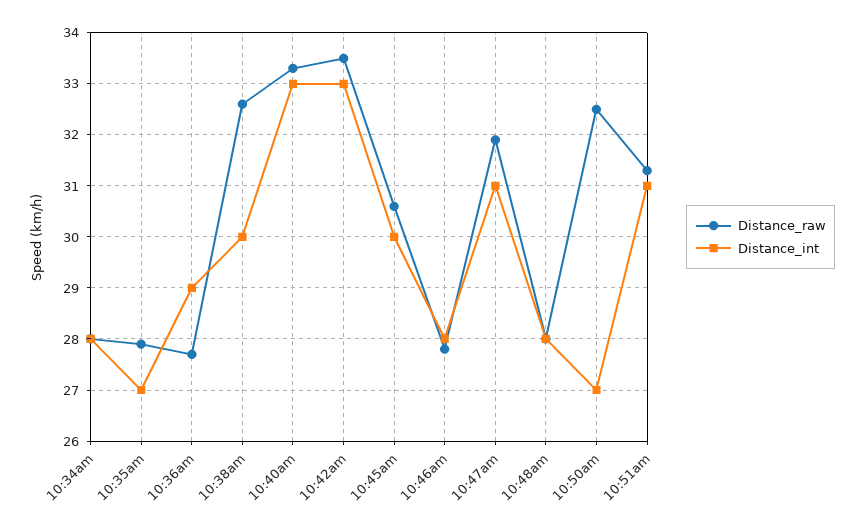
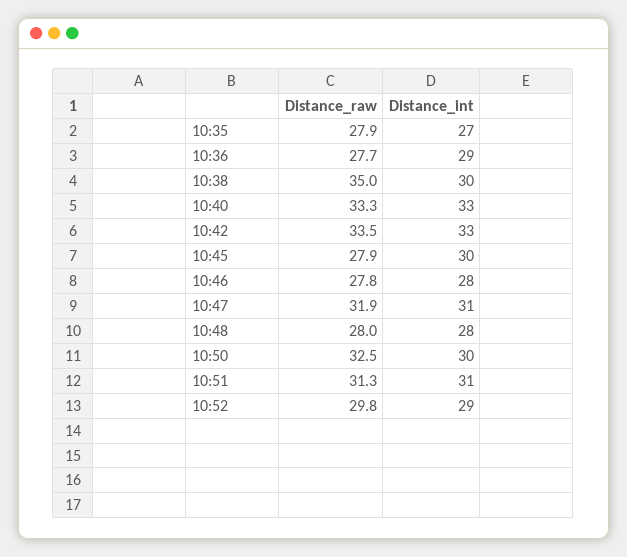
Distance_raw, 10:34am: 28 -> none
Distance_int, 10:34am: 28 -> none
Distance_raw, 10:38am: 32.5 -> 35
Distance_raw, 10:45am: 30.5 -> 27.9
Distance_int, 10:50am: 27 -> 30
Distance_raw, 10:52: none -> 29.8
Distance_int, 10:52: none -> 29

